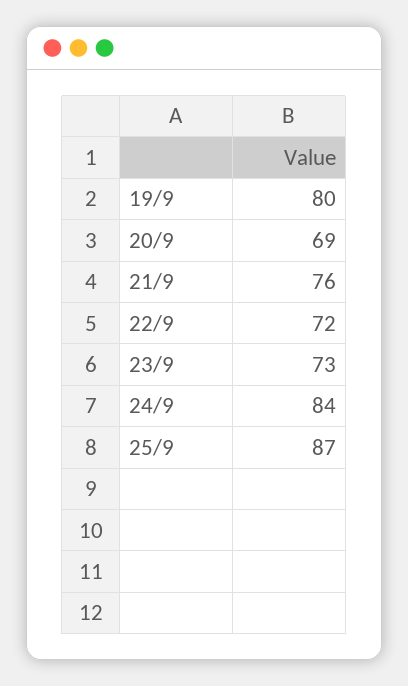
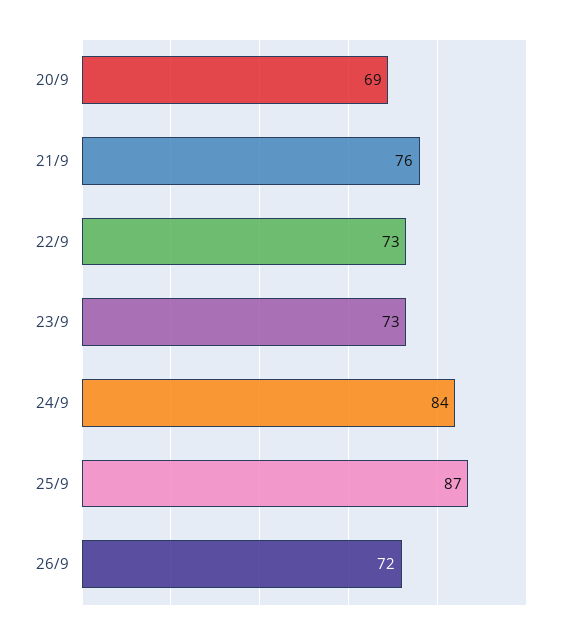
19/9: 80 -> none
22/9: 72 -> 73
26/9: none -> 72

